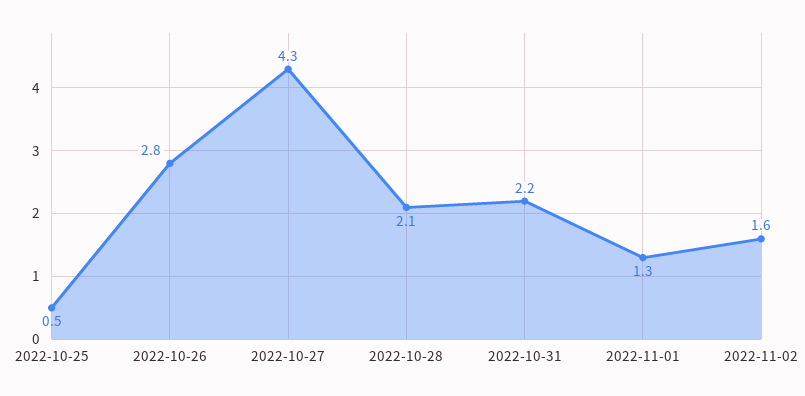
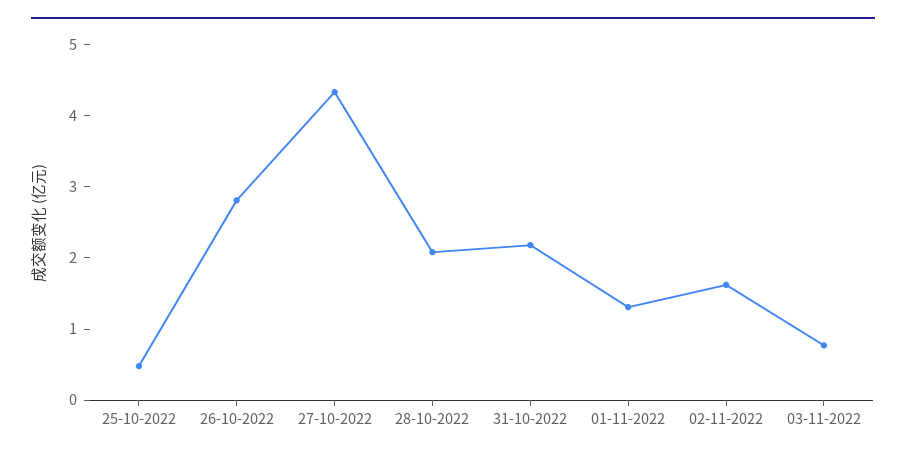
03-11-2022: none -> 0.8

